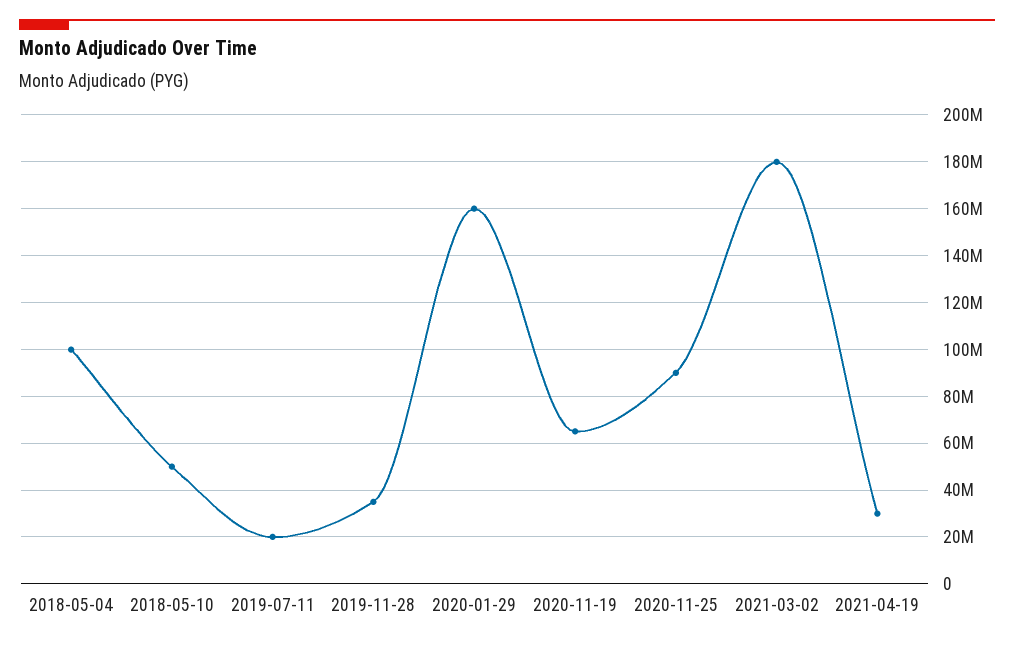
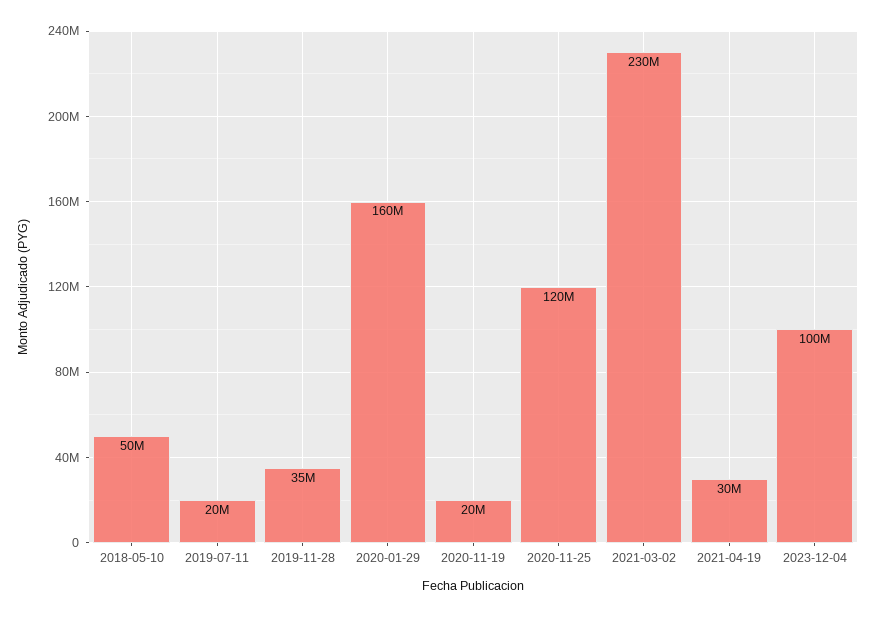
2018-05-04: 100000000 -> none
2020-11-19: 65000000 -> 20000000
2020-11-25: 90000000 -> 120000000
2021-03-02: 180000000 -> 230000000
2023-12-04: none -> 100000000

